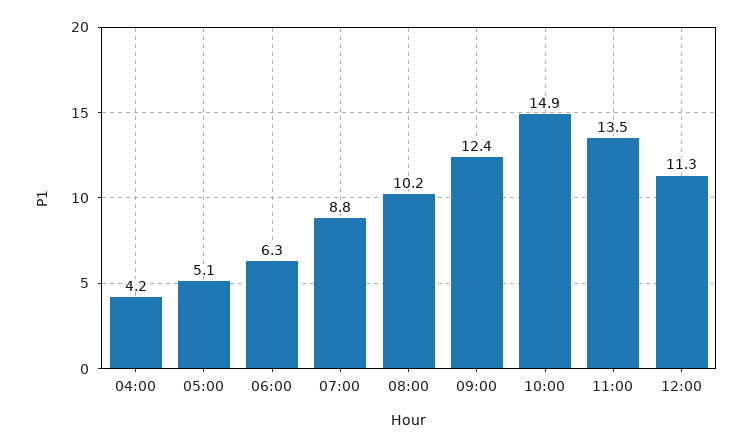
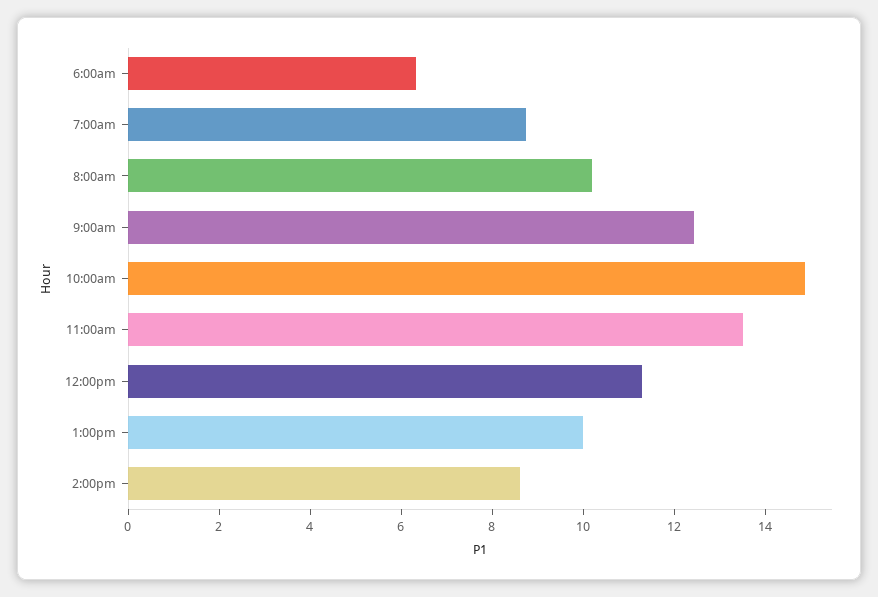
04:00: 4.2 -> none
05:00: 5.1 -> none
1:00pm: none -> 10
2:00pm: none -> 8.5

